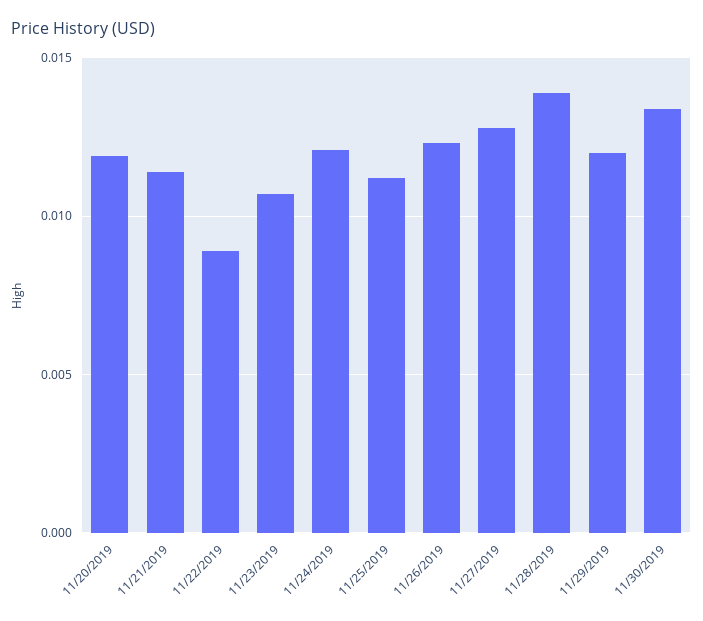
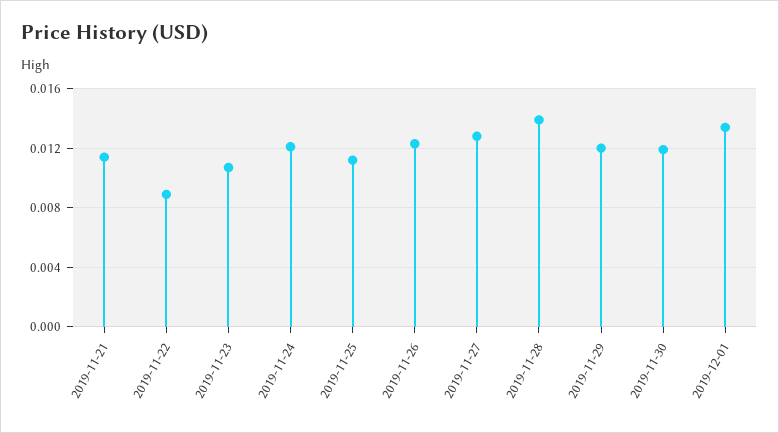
11/20/2019: 0.012 -> none
11/30/2019: 0.0135 -> 0.012
2019-12-01: none -> 0.0135

